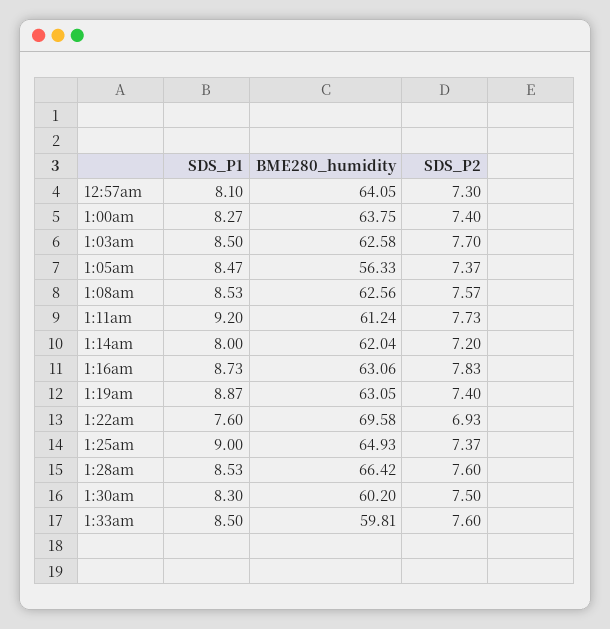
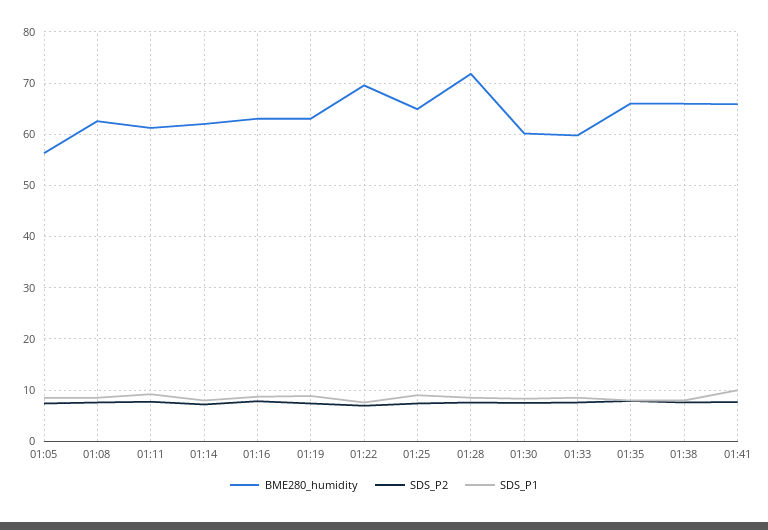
SDS_P1, 12:57am: 8.1 -> none
BME280_humidity, 12:57am: 64.05 -> none
SDS_P2, 12:57am: 7.3 -> none
SDS_P1, 1:00am: 8.27 -> none
BME280_humidity, 1:00am: 63.75 -> none
SDS_P2, 1:00am: 7.4 -> none
SDS_P1, 1:03am: 8.5 -> none
BME280_humidity, 1:03am: 62.58 -> none
SDS_P2, 1:03am: 7.7 -> none
BME280_humidity, 1:28am: 66.42 -> 72
BME280_humidity, 01:35: none -> 66
SDS_P2, 01:35: none -> 8
SDS_P1, 01:35: none -> 8
BME280_humidity, 01:38: none -> 66
SDS_P2, 01:38: none -> 8
SDS_P1, 01:38: none -> 8
BME280_humidity, 01:41: none -> 66
SDS_P2, 01:41: none -> 8
SDS_P1, 01:41: none -> 10

